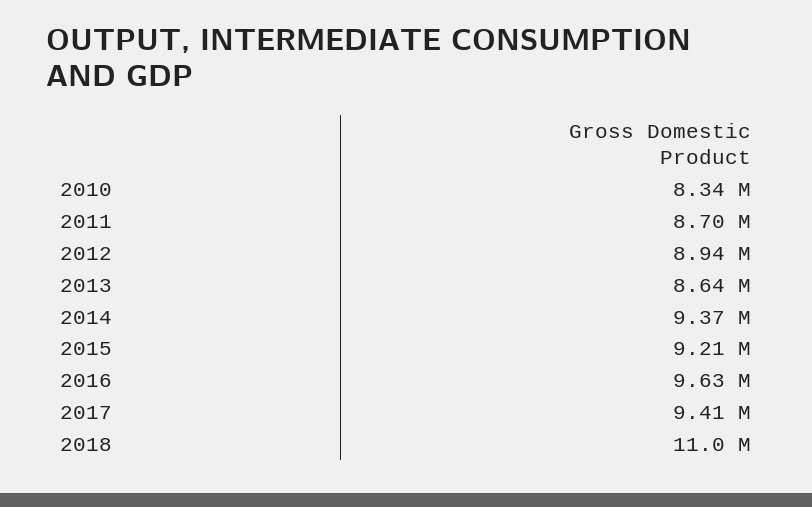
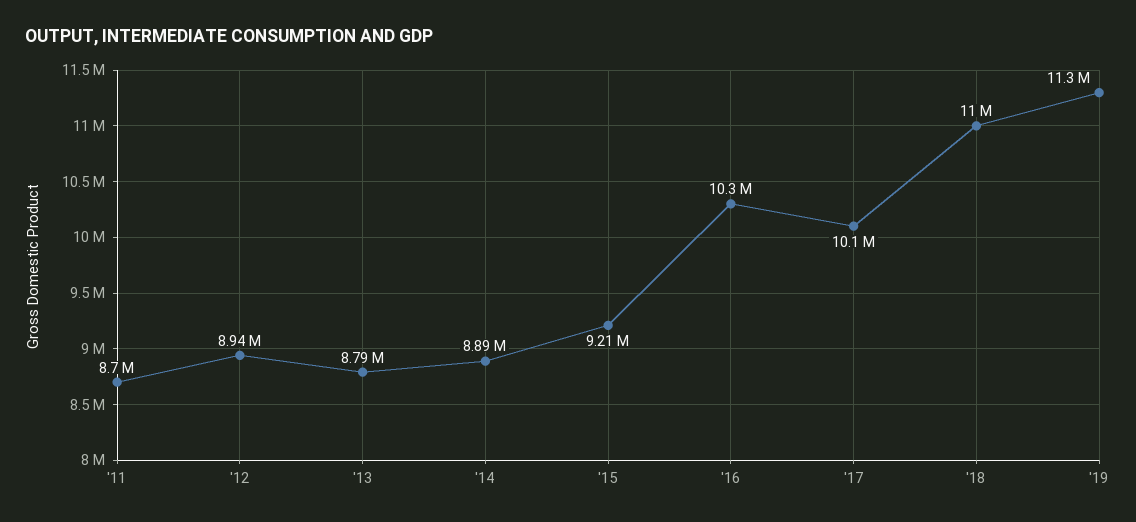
2010: 8340000 -> none
2013: 8640000 -> 8790000
2014: 9370000 -> 8890000
2016: 9630000 -> 10300000
2017: 9410000 -> 10100000
'19: none -> 11300000

